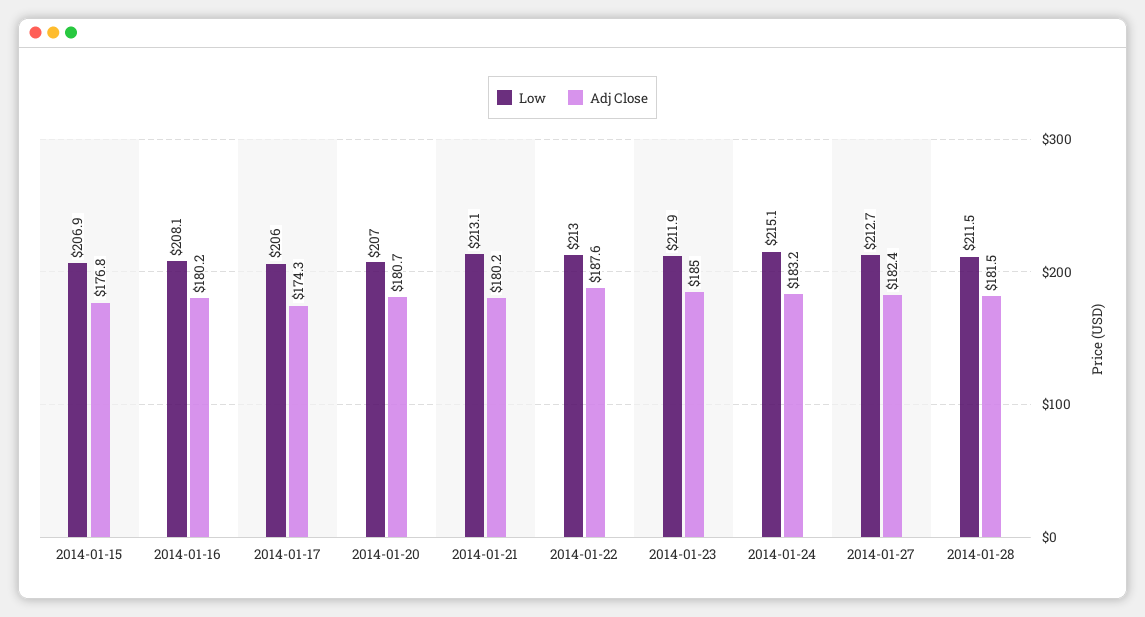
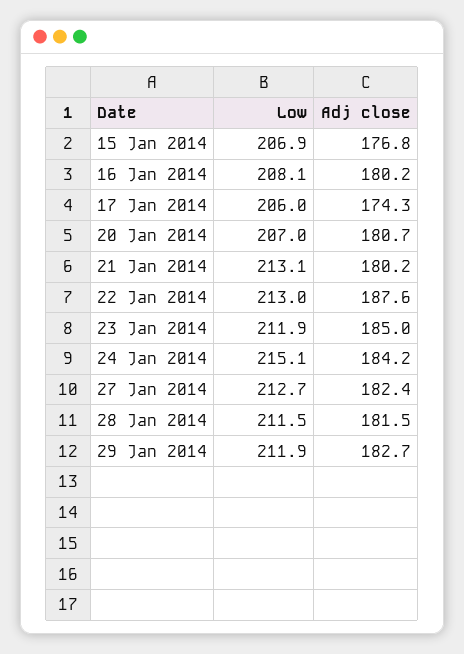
Adj Close, 2014-01-24: 183.2 -> 184.2
Low, 29 Jan 2014: none -> 211.9
Adj Close, 29 Jan 2014: none -> 182.7

